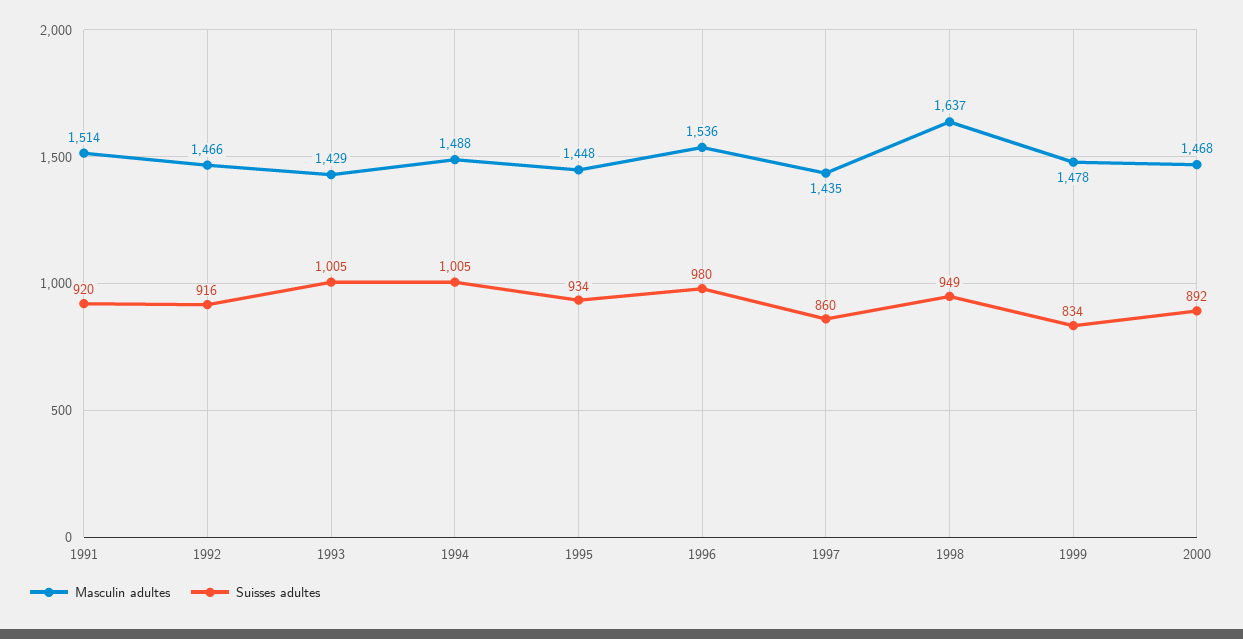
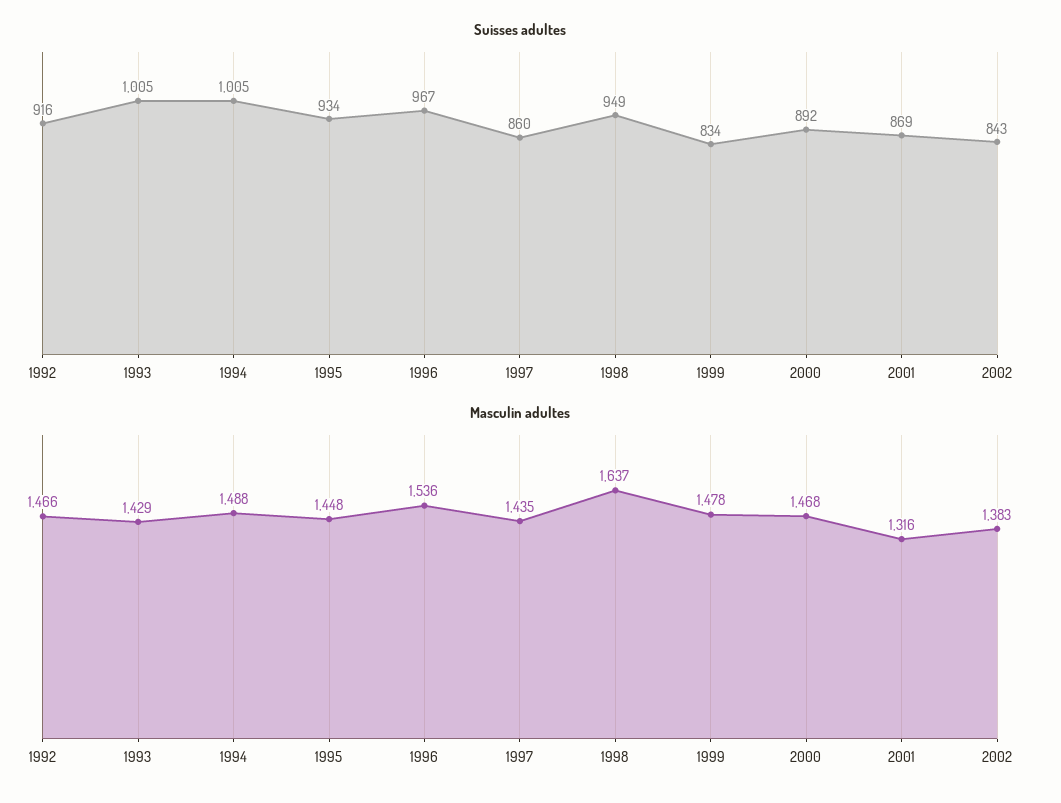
Masculin adultes, 1991: 1514 -> none
Suisses adultes, 1991: 920 -> none
Suisses adultes, 1996: 980 -> 967
Suisses adultes, 2001: none -> 869
Suisses adultes, 2002: none -> 843
Masculin adultes, 2001: none -> 1316
Masculin adultes, 2002: none -> 1383

